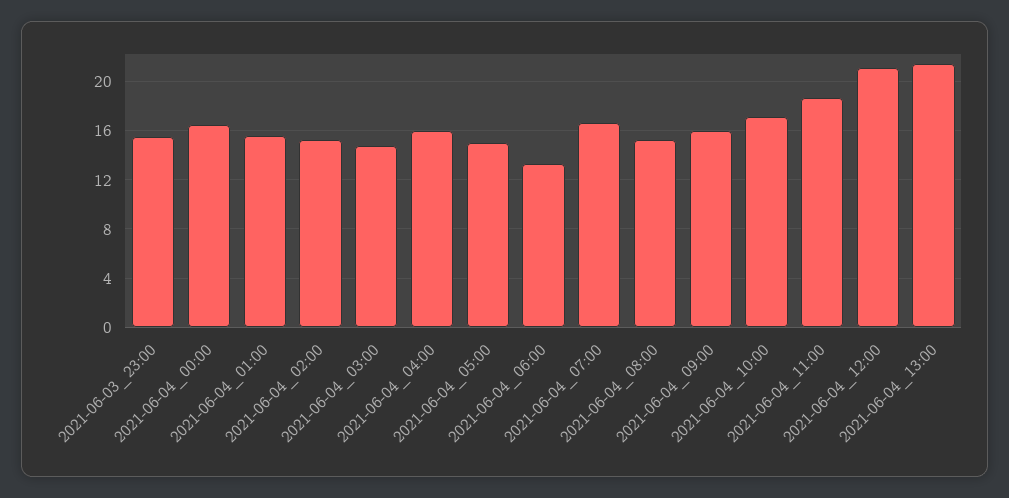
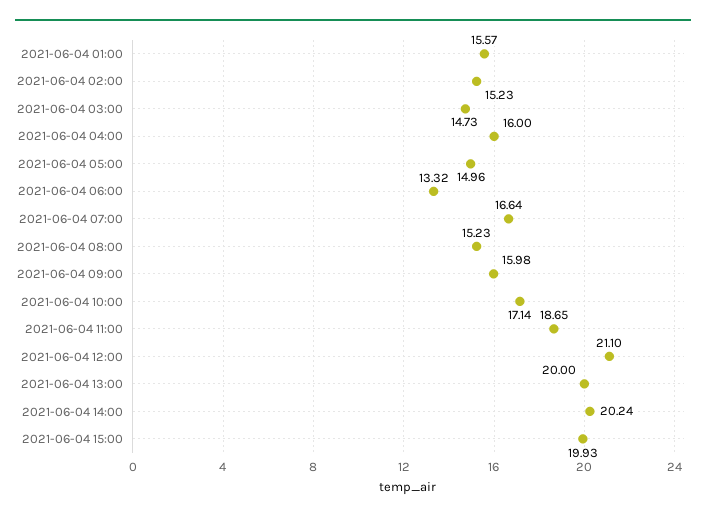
2021-06-03_23:00: 15.5 -> none
2021-06-04_00:00: 16.5 -> none
2021-06-04_13:00: 21.5 -> 20
2021-06-04 14:00: none -> 20.24
2021-06-04 15:00: none -> 19.93

